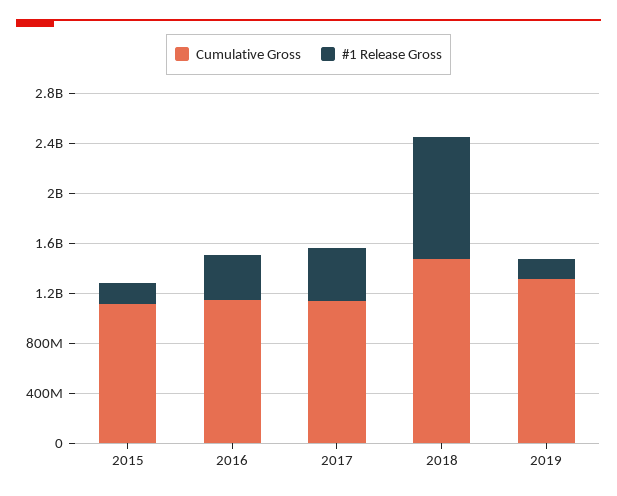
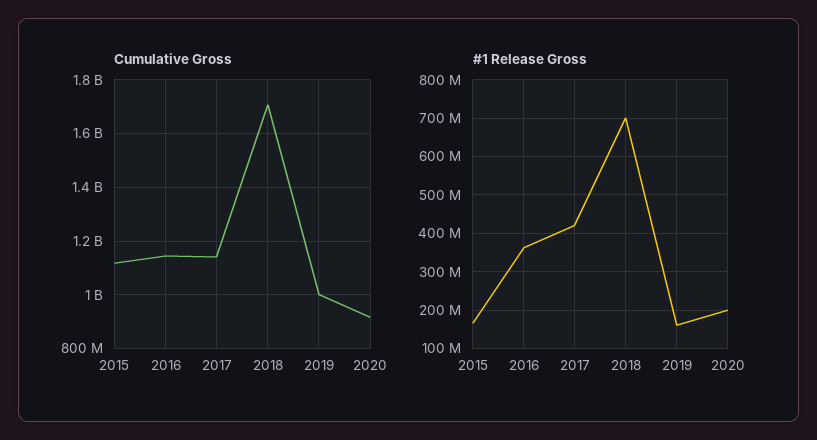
Cumulative Gross, 2018: 1500000000 -> 1700000000
#1 Release Gross, 2018: 1000000000 -> 700000000
Cumulative Gross, 2019: 1300000000 -> 1000000000
Cumulative Gross, 2020: none -> 925000000
#1 Release Gross, 2020: none -> 200000000

